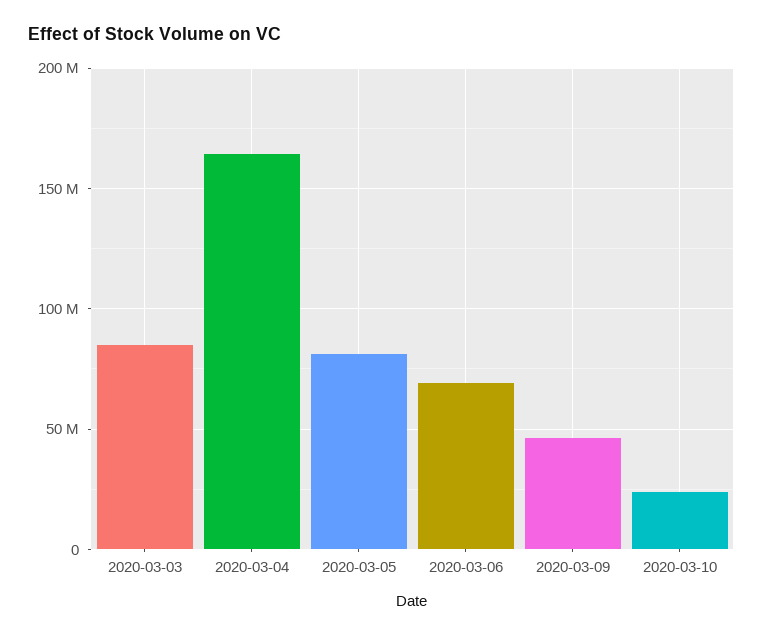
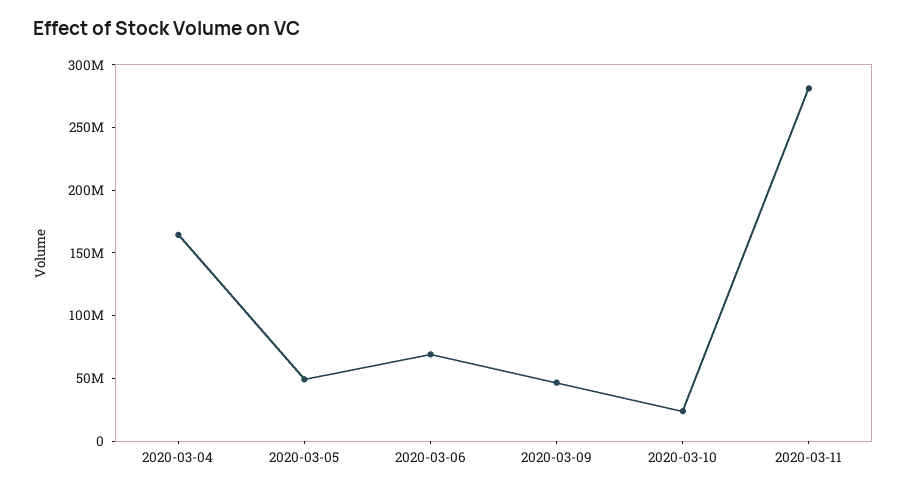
2020-03-03: 85000000 -> none
2020-03-05: 80000000 -> 50000000
2020-03-11: none -> 280000000

